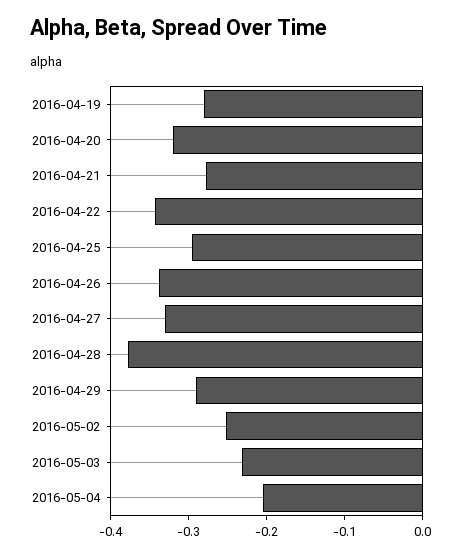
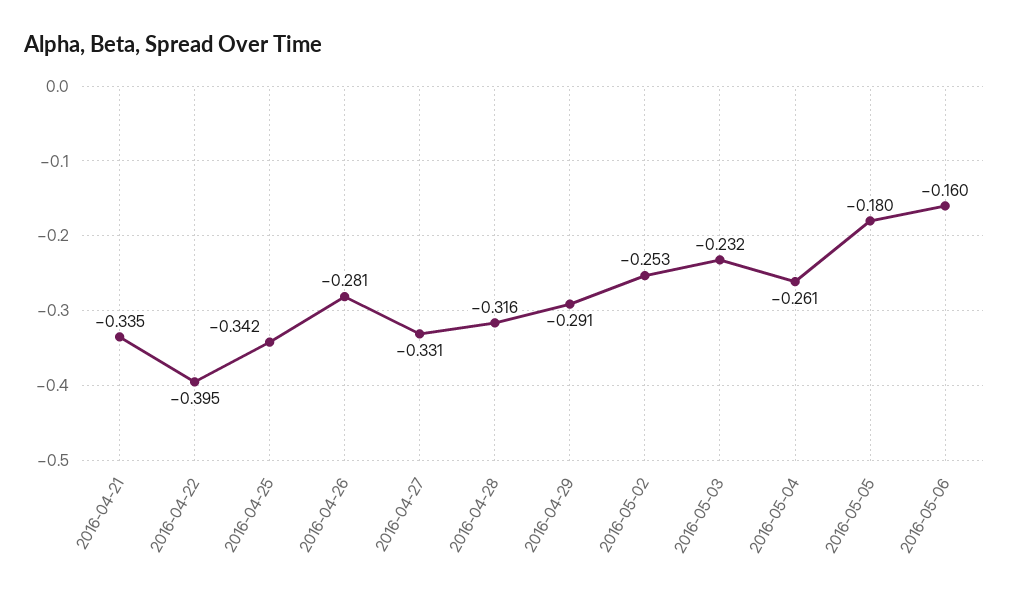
2016-04-19: -0.28 -> none
2016-04-20: -0.32 -> none
2016-04-21: -0.28 -> -0.335
2016-04-22: -0.34 -> -0.395
2016-04-25: -0.3 -> -0.342
2016-04-26: -0.34 -> -0.281
2016-04-28: -0.38 -> -0.316
2016-05-04: -0.2 -> -0.261
2016-05-05: none -> -0.18
2016-05-06: none -> -0.16

